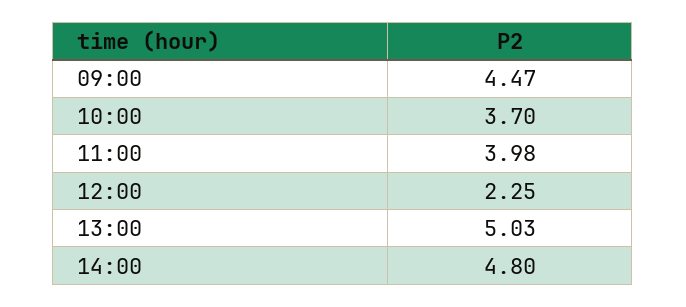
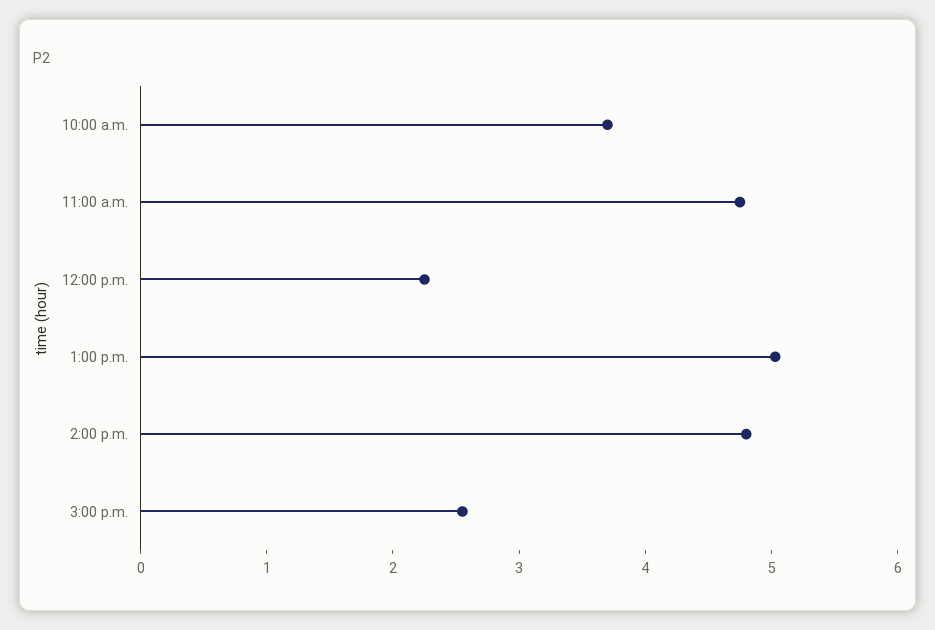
09:00: 4.47 -> none
11:00: 3.98 -> 4.8
3:00 p.m.: none -> 2.6

